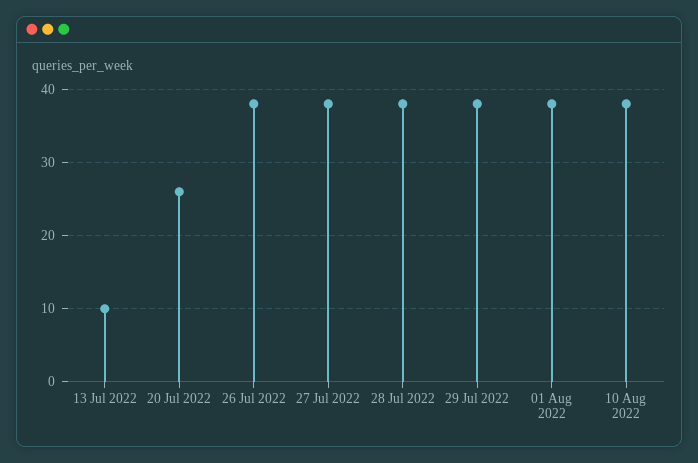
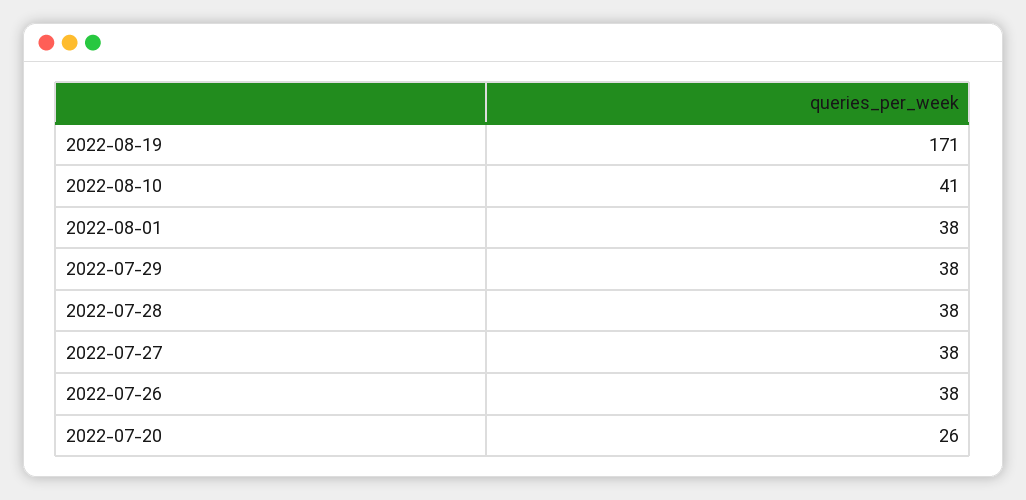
13 Jul 2022: 10 -> none
10 Aug 2022: 38 -> 41
2022-08-19: none -> 171

